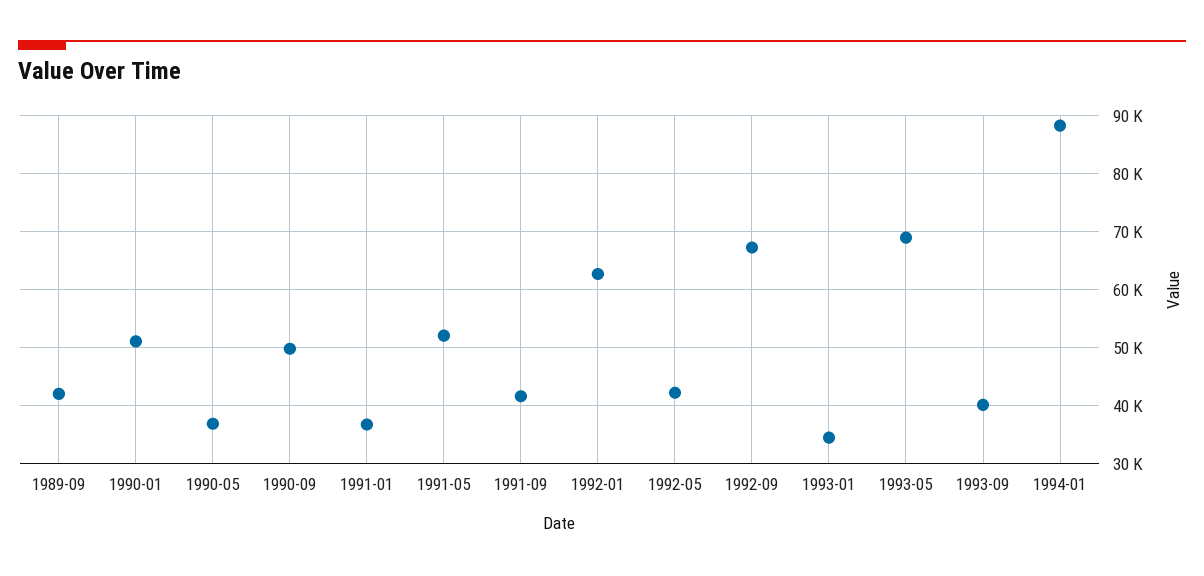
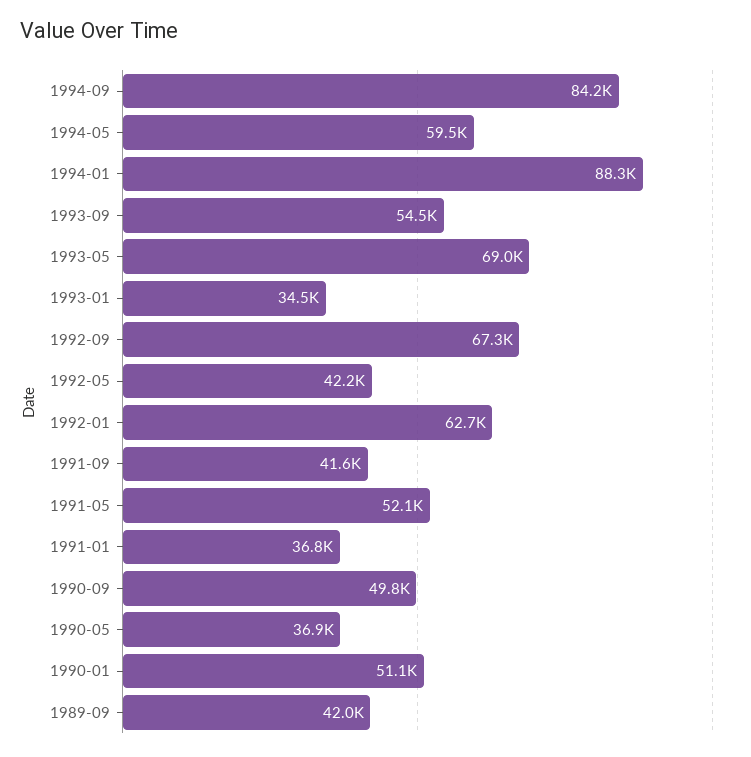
1993-09: 40000 -> 54500
1994-09: none -> 84200
1994-05: none -> 59500

